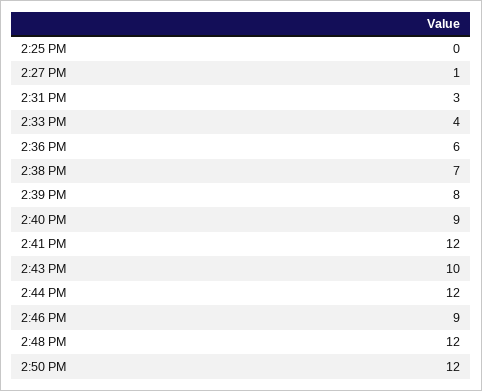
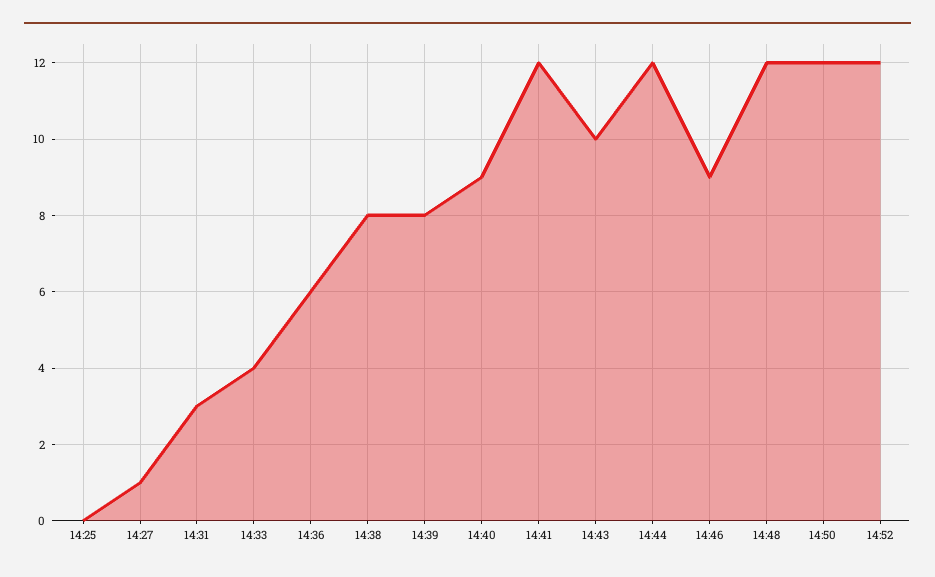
2:38 PM: 7 -> 8
14:52: none -> 12

